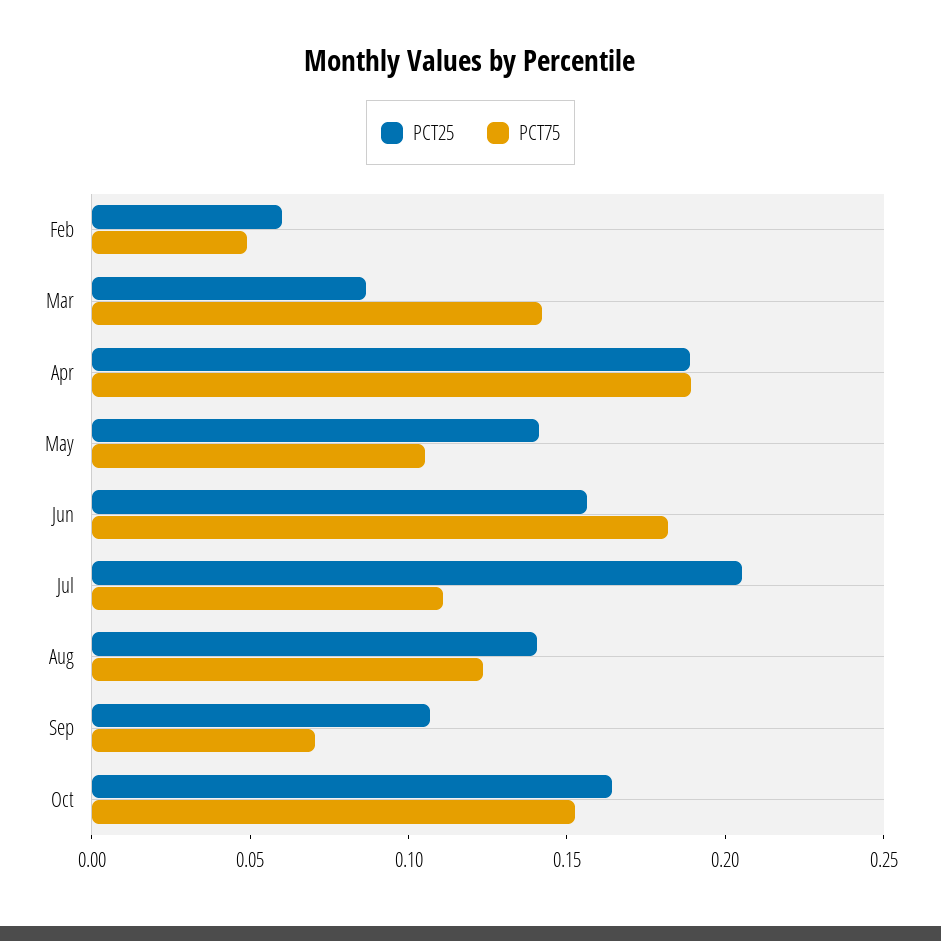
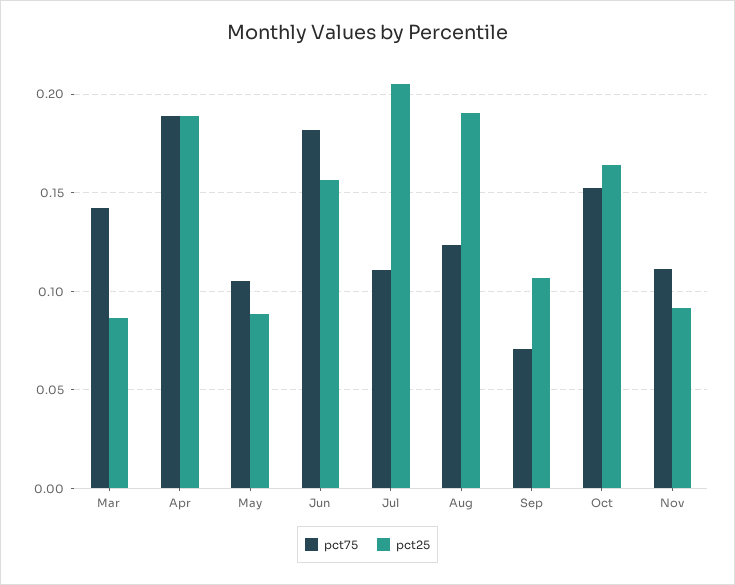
PCT25, Feb: 0.06 -> none
PCT75, Feb: 0.05 -> none
PCT25, May: 0.14 -> 0.09
PCT25, Aug: 0.14 -> 0.19
PCT75, Nov: none -> 0.11
PCT25, Nov: none -> 0.09

